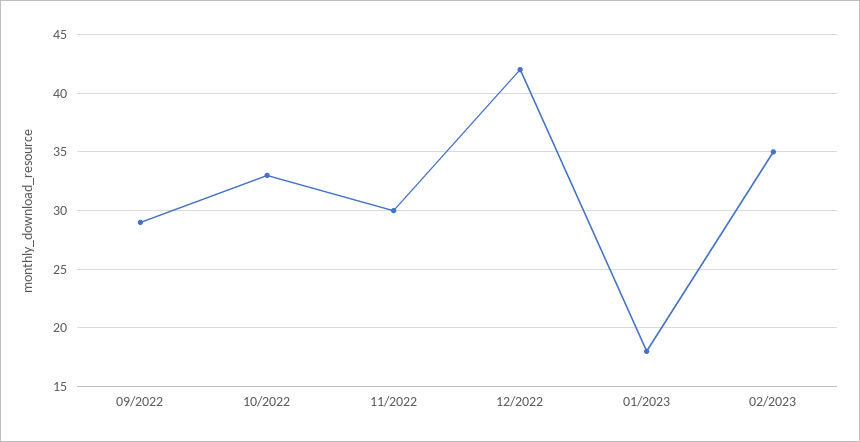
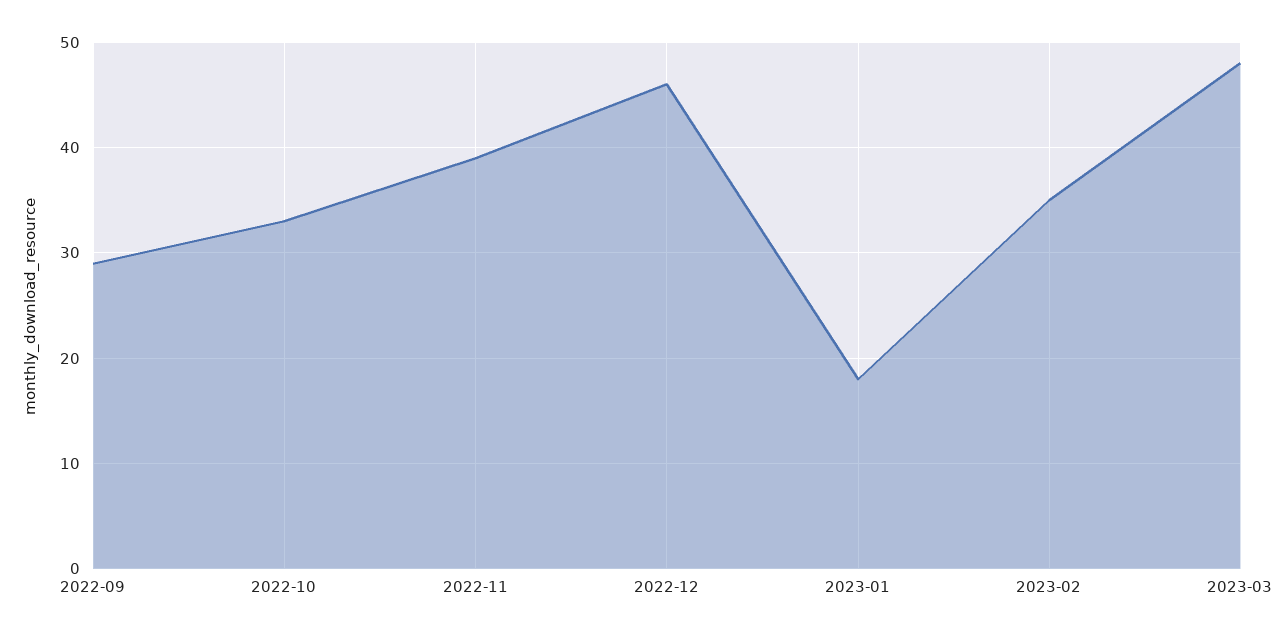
11/2022: 30 -> 39
12/2022: 42 -> 46
2023-03: none -> 48

